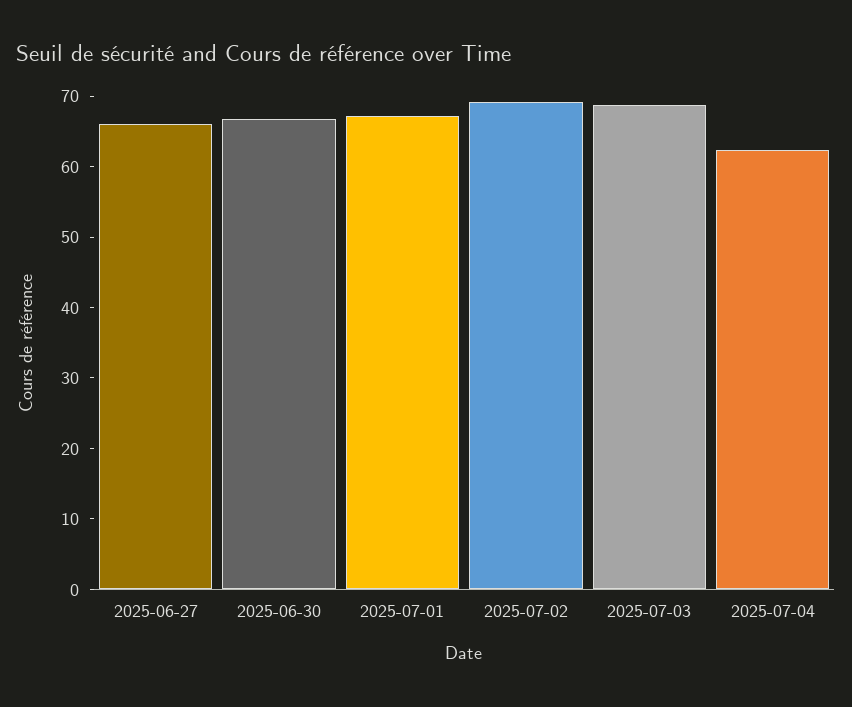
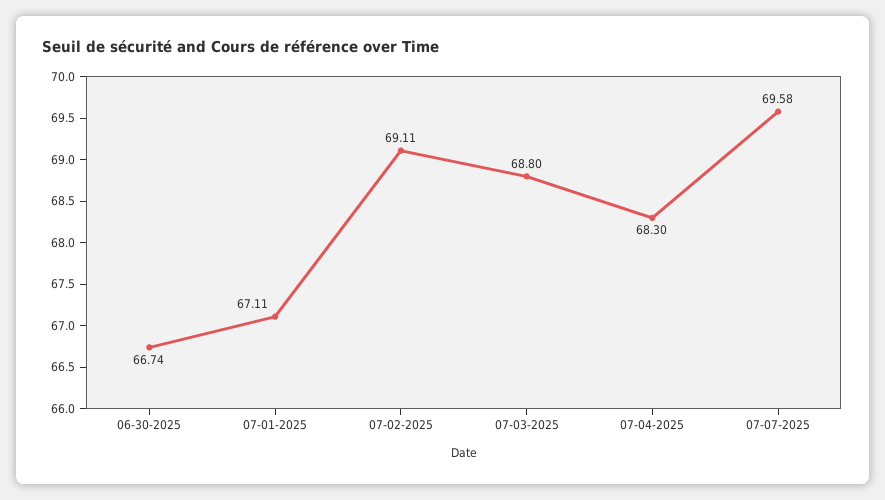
2025-06-27: 66 -> none
2025-07-04: 62 -> 68.3
07-07-2025: none -> 69.58

